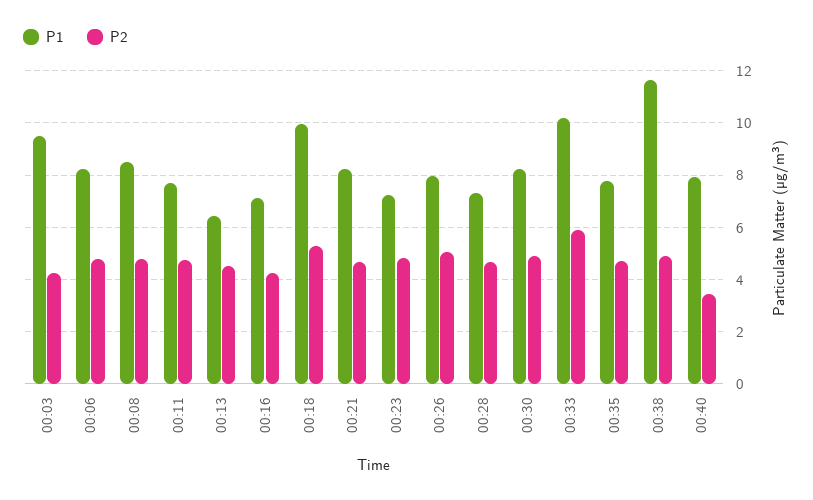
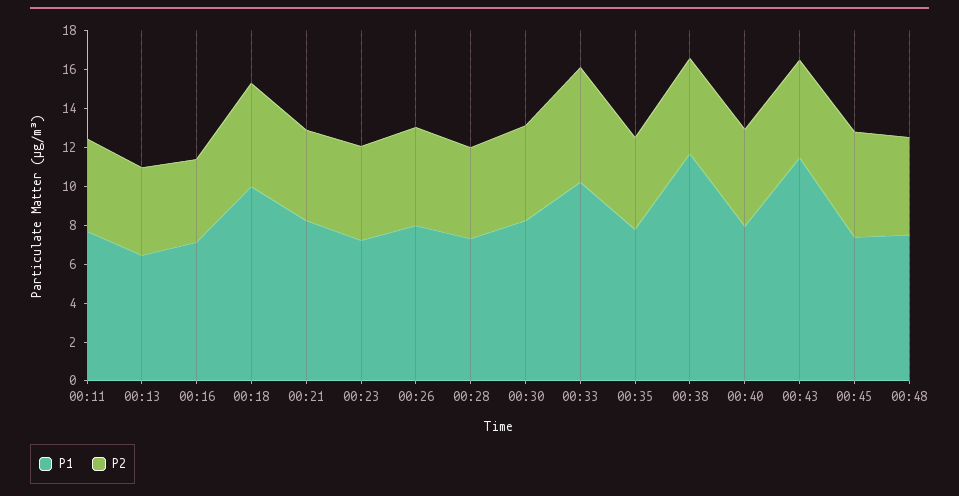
P1, 00:03: 9.5 -> none
P2, 00:03: 4.25 -> none
P1, 00:06: 8.25 -> none
P2, 00:06: 4.75 -> none
P1, 00:08: 8.5 -> none
P2, 00:08: 4.75 -> none
P2, 00:40: 3.5 -> 5
P1, 00:43: none -> 11.5
P2, 00:43: none -> 5
P1, 00:45: none -> 7.5
P2, 00:45: none -> 5.5
P1, 00:48: none -> 7.5
P2, 00:48: none -> 5

